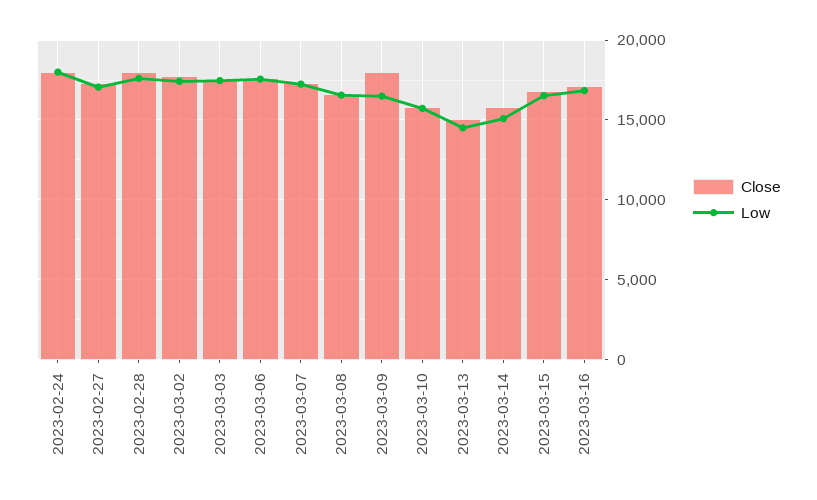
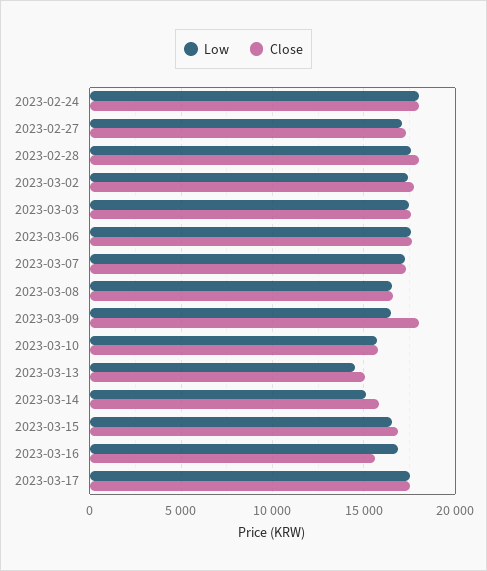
Close, 2023-03-16: 17000 -> 15500
Low, 2023-03-17: none -> 17500
Close, 2023-03-17: none -> 17500

